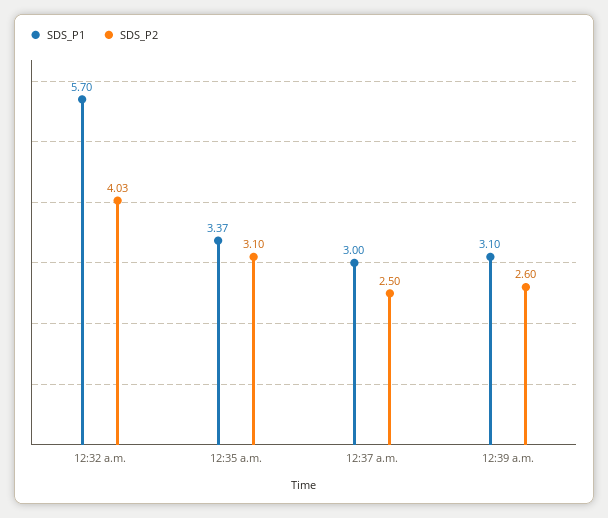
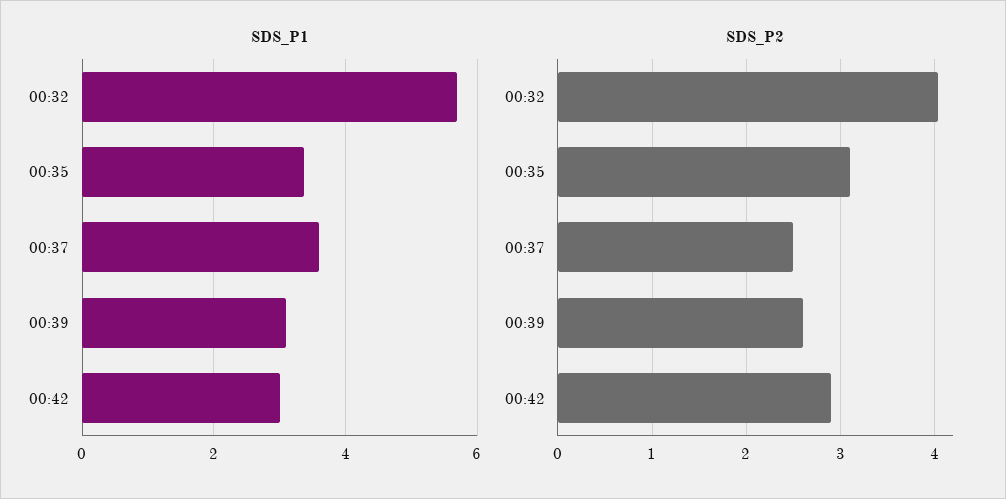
SDS_P1, 12:37 a.m.: 3 -> 3.6
SDS_P1, 00:42: none -> 3
SDS_P2, 00:42: none -> 2.9

